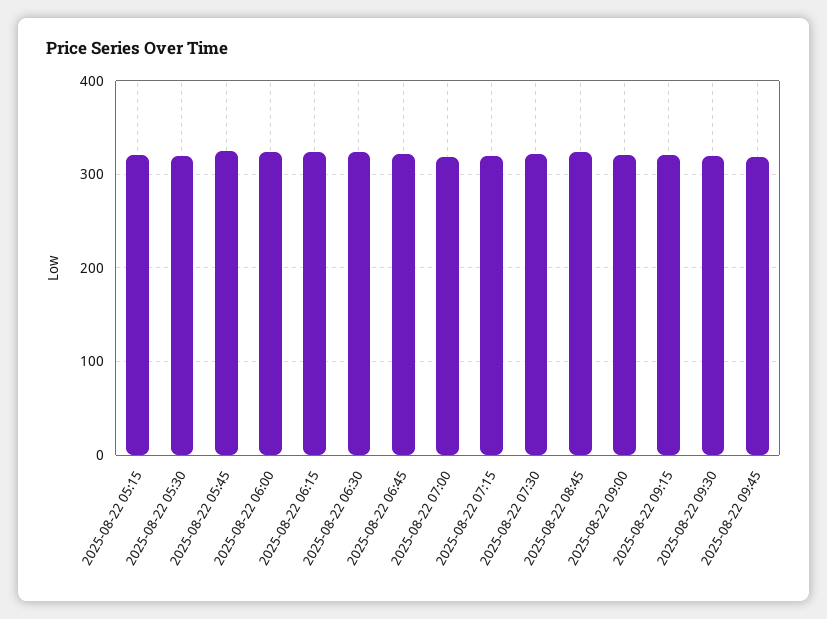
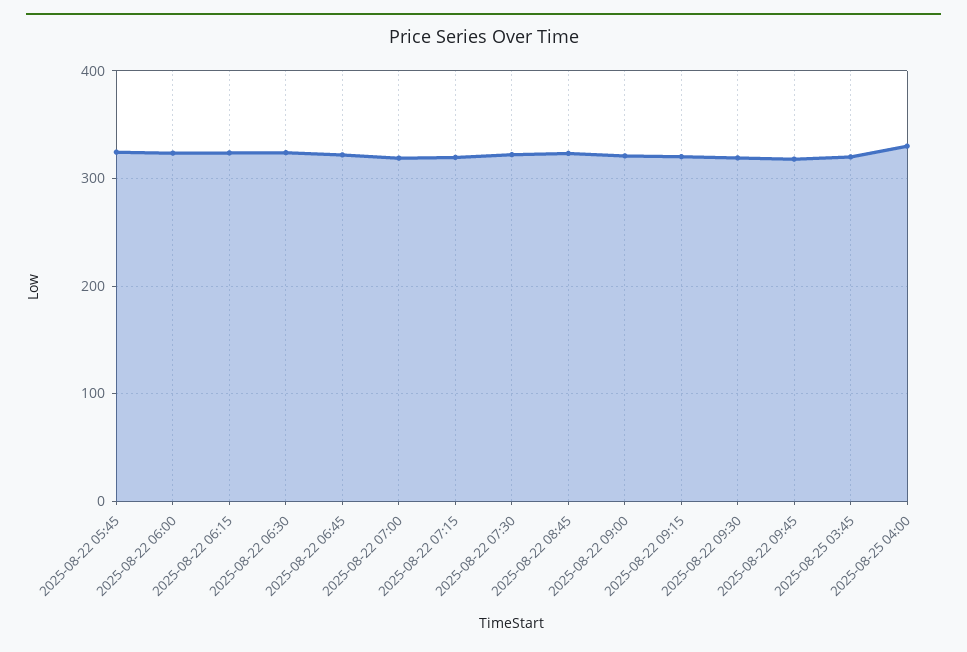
2025-08-22 05:15: 320 -> none
2025-08-22 05:30: 320 -> none
2025-08-25 03:45: none -> 320
2025-08-25 04:00: none -> 330

